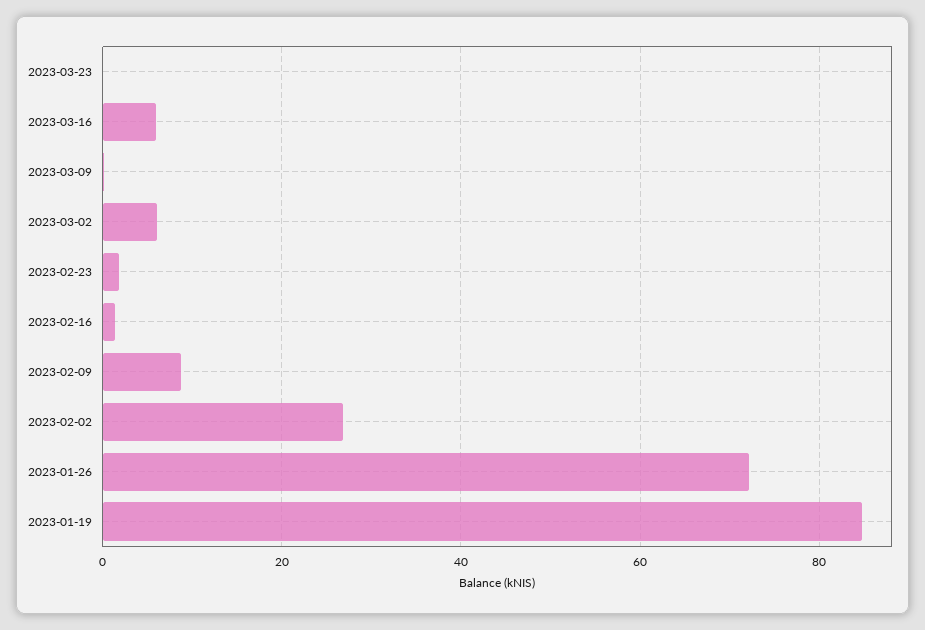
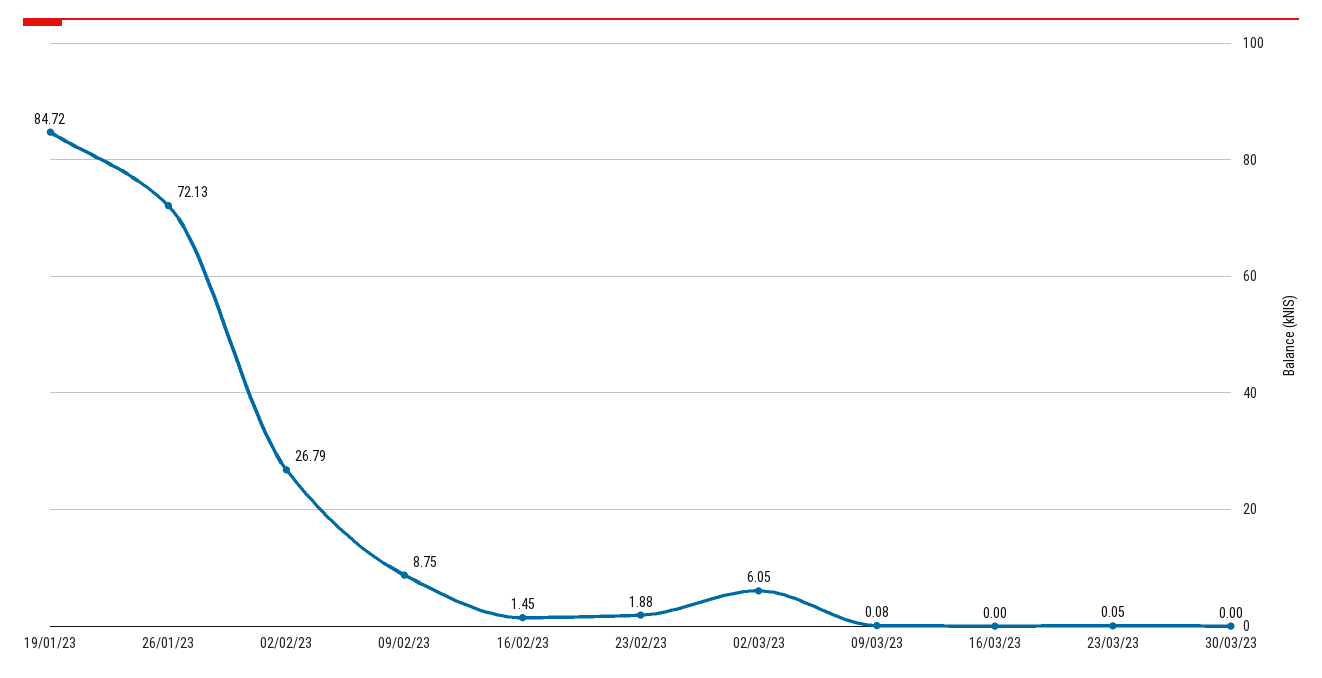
2023-03-16: 6 -> 0
30/03/23: none -> 0

